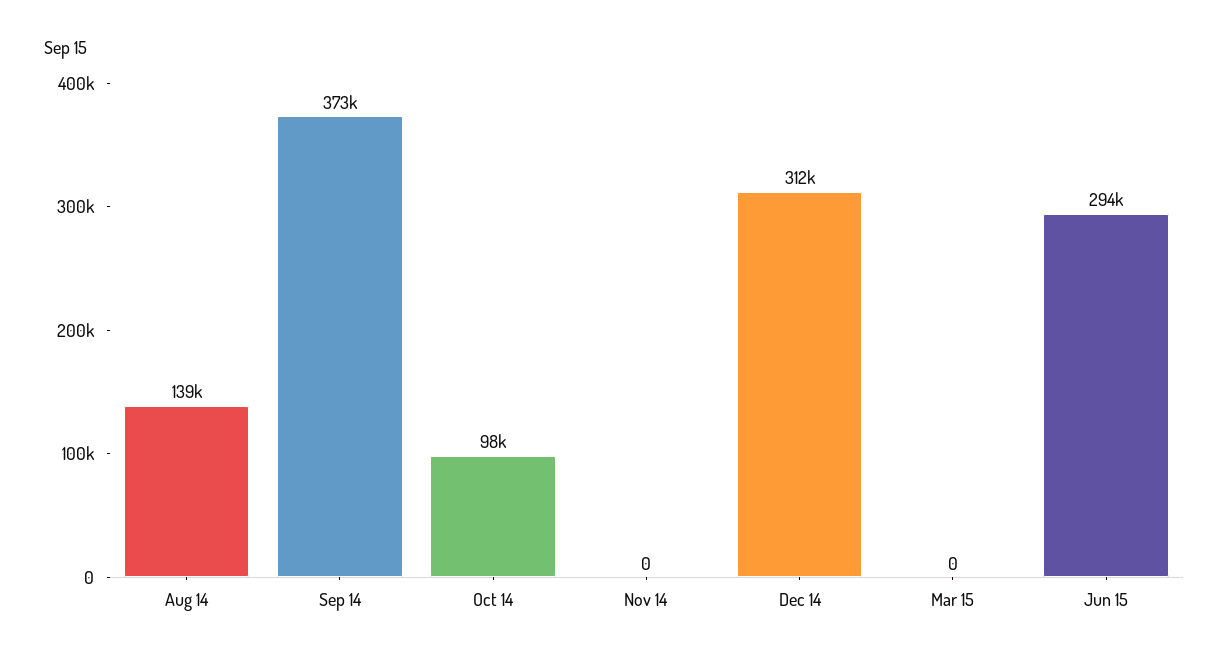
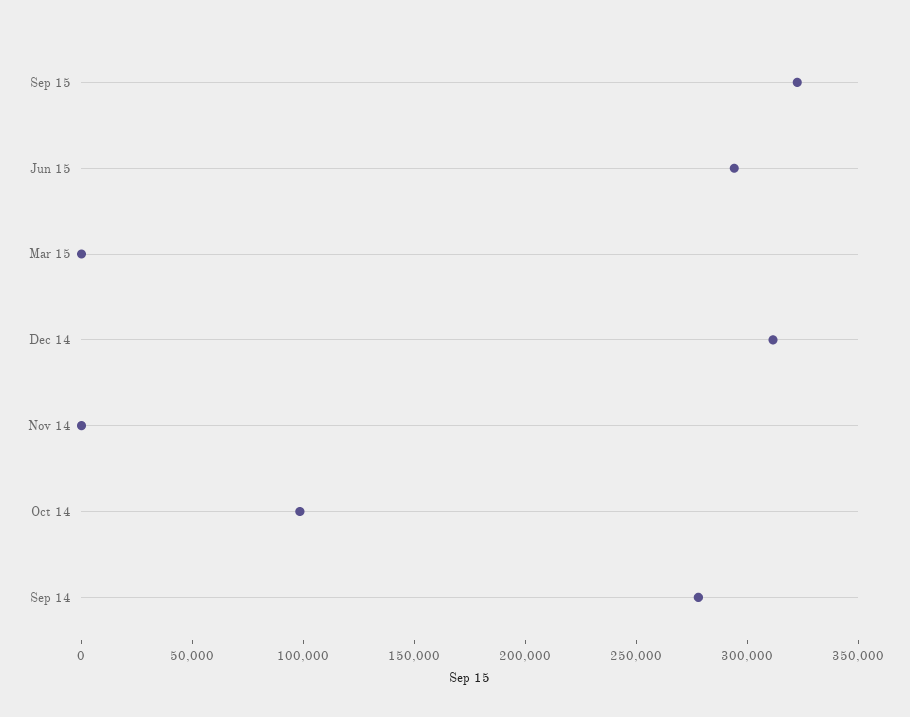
Aug 14: 139000 -> none
Sep 14: 373000 -> 280000
Sep 15: none -> 320000

